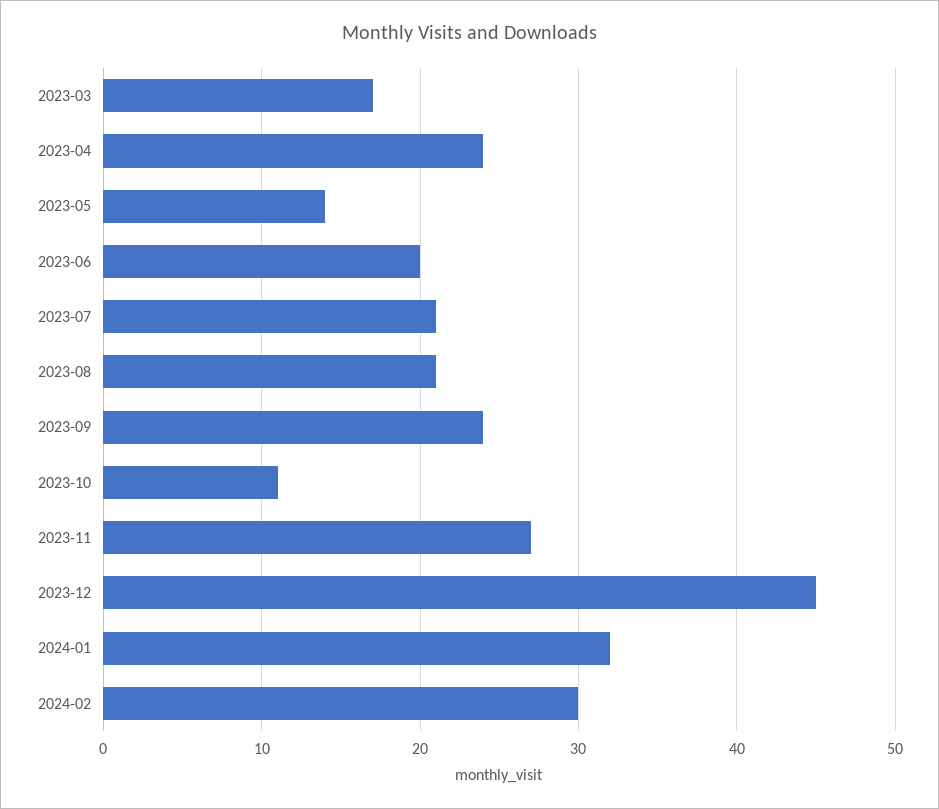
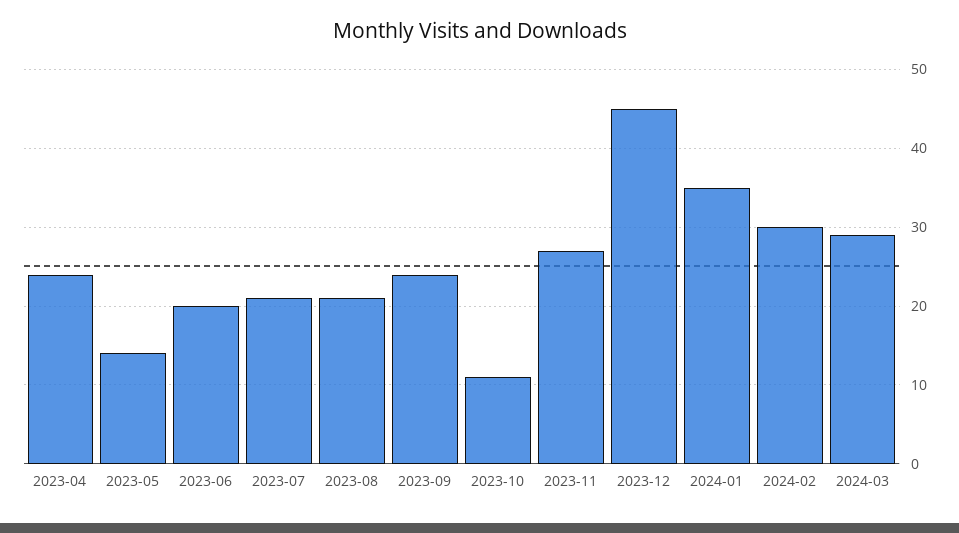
2023-03: 17 -> none
2024-01: 32 -> 35
2024-03: none -> 29

